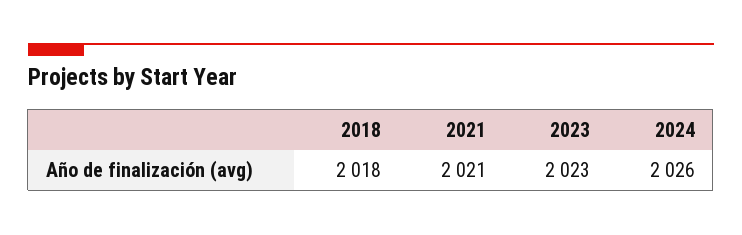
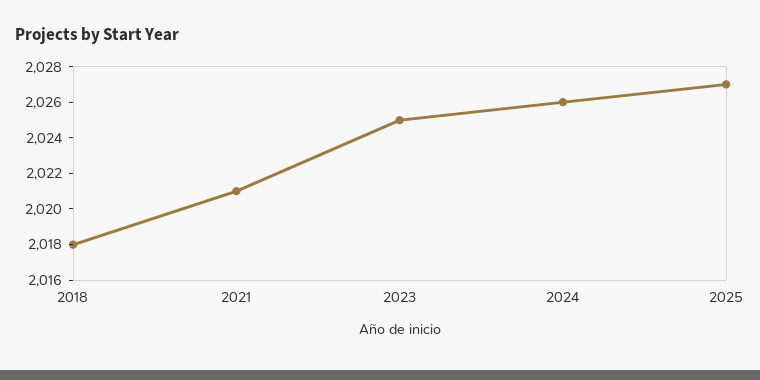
2023: 2023 -> 2025
2025: none -> 2027

